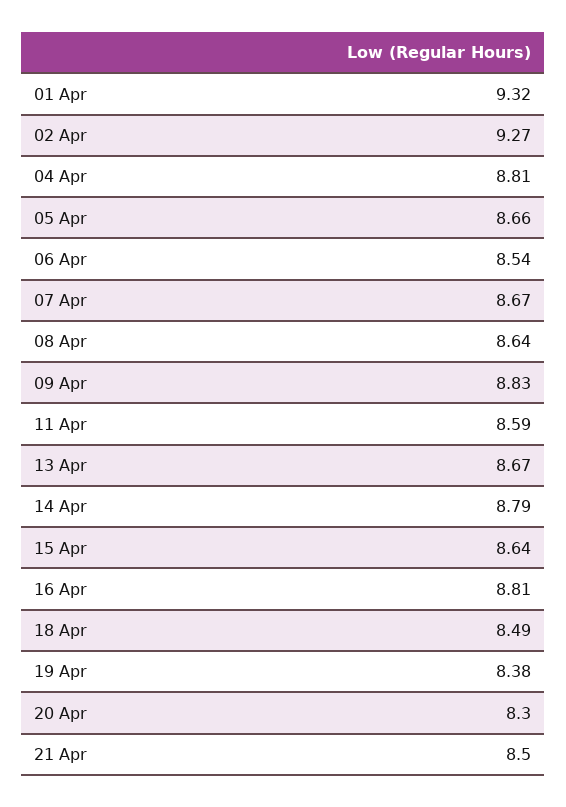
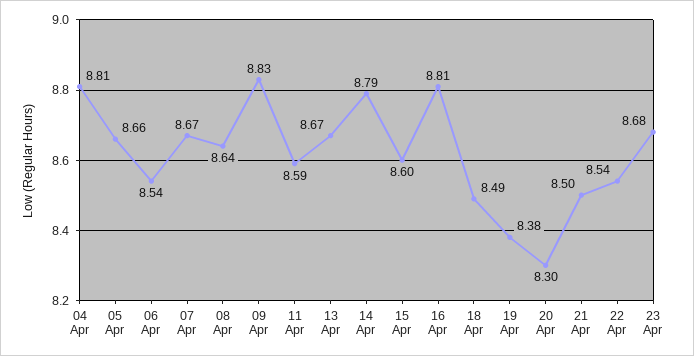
01 Apr: 9.32 -> none
02 Apr: 9.27 -> none
15 Apr: 8.64 -> 8.6
22 Apr: none -> 8.54
23 Apr: none -> 8.68

